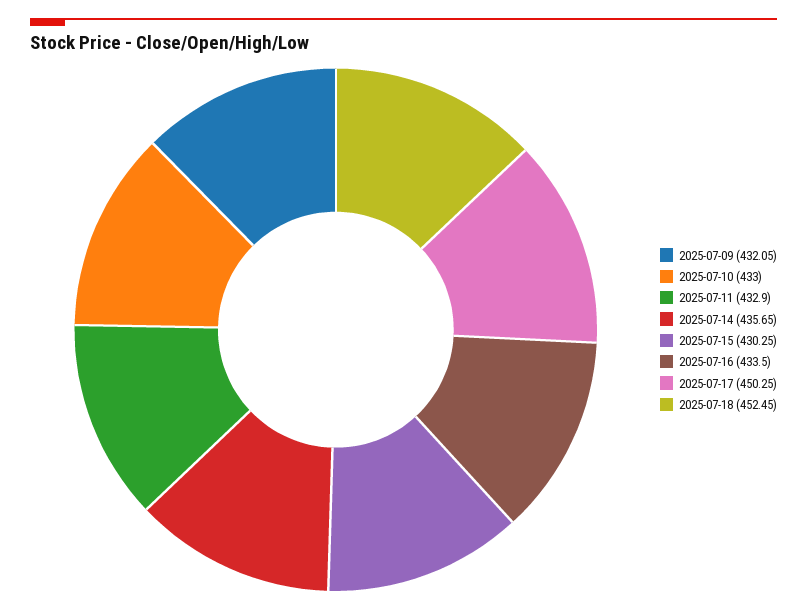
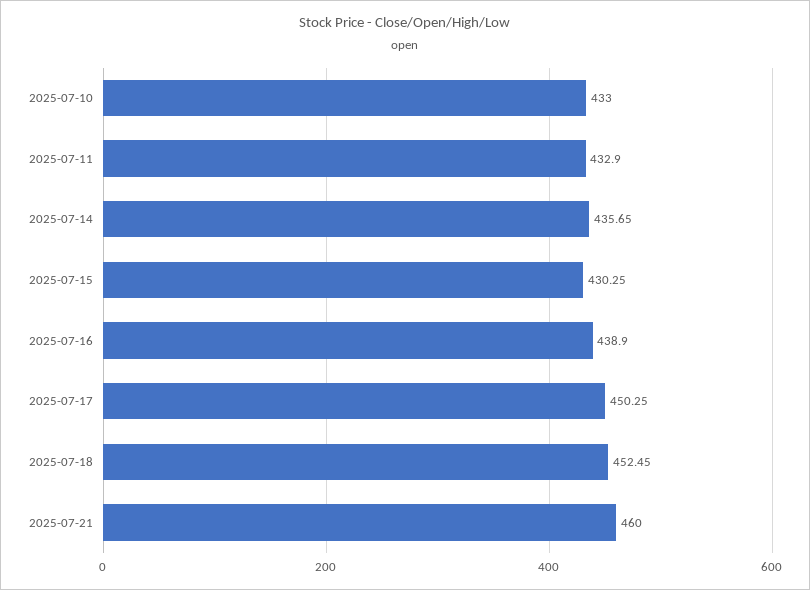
2025-07-09: 432.05 -> none
2025-07-16: 433.5 -> 438.9
2025-07-21: none -> 460

